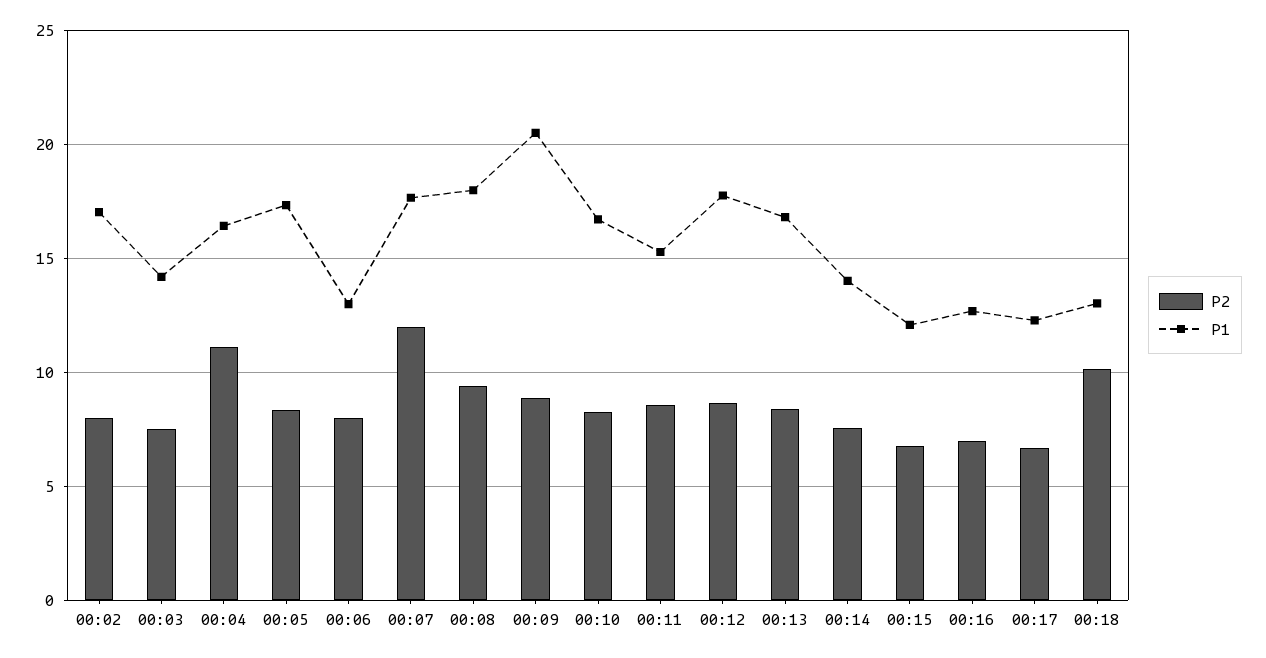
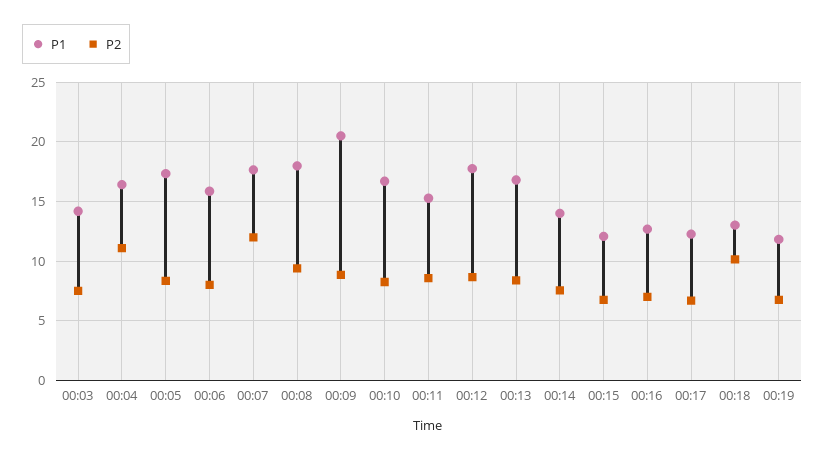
P2, 00:02: 8 -> none
P1, 00:02: 17 -> none
P1, 00:06: 13 -> 16
P1, 00:19: none -> 12
P2, 00:19: none -> 7

